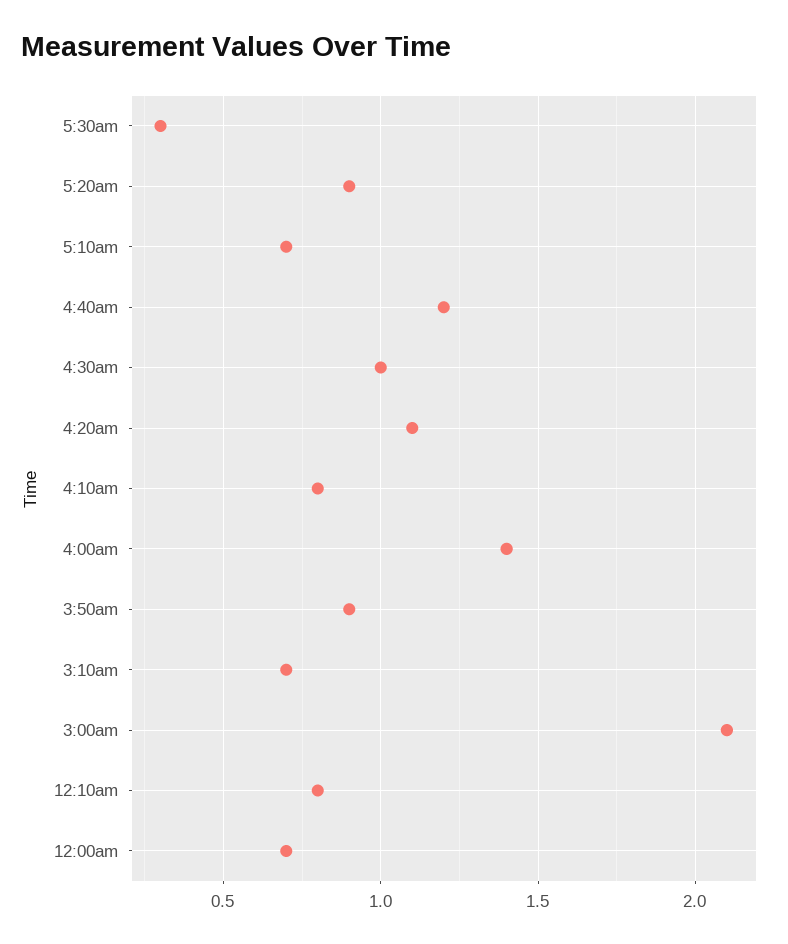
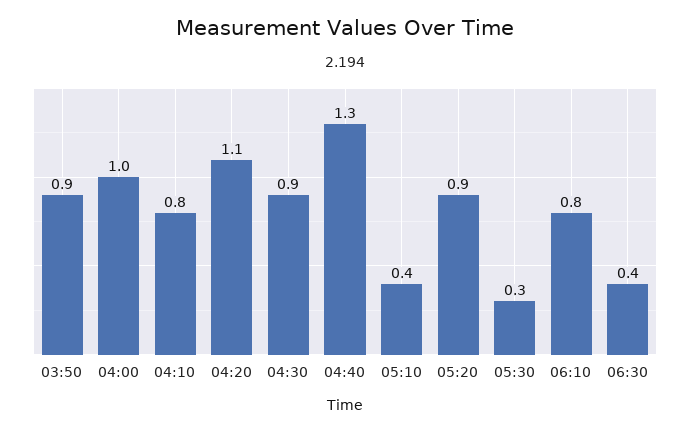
5:10am: 0.7 -> 0.4
4:40am: 1.2 -> 1.3
4:30am: 1 -> 0.9
4:00am: 1.4 -> 1
3:10am: 0.7 -> none
3:00am: 2.1 -> none
12:10am: 0.8 -> none
12:00am: 0.7 -> none
06:10: none -> 0.8
06:30: none -> 0.4

